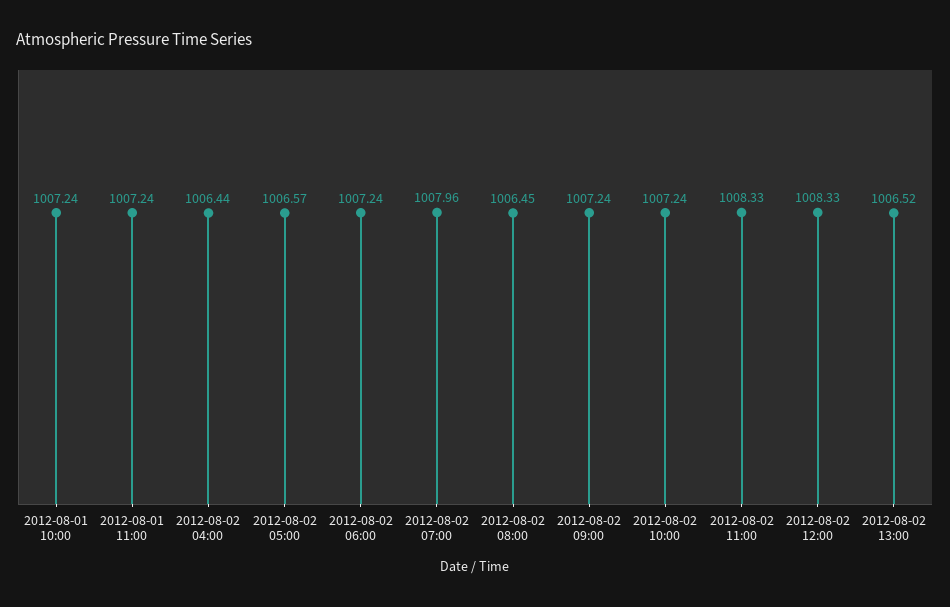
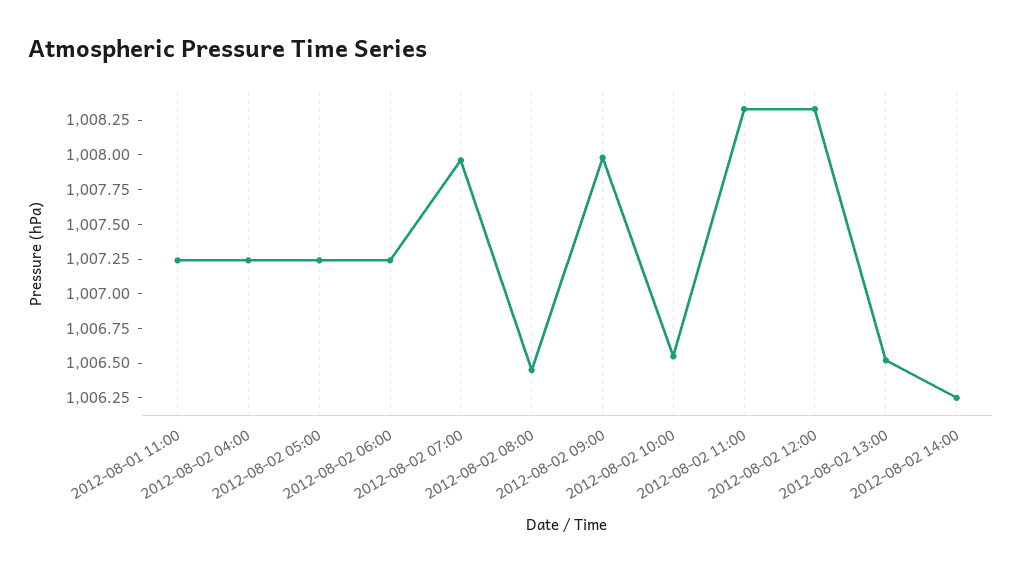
2012-08-01 10:00: 1007.24 -> none
2012-08-02 04:00: 1006.44 -> 1007.25
2012-08-02 05:00: 1006.57 -> 1007.25
2012-08-02 09:00: 1007.24 -> 1008
2012-08-02 10:00: 1007.24 -> 1006.5
2012-08-02 14:00: none -> 1006.25

